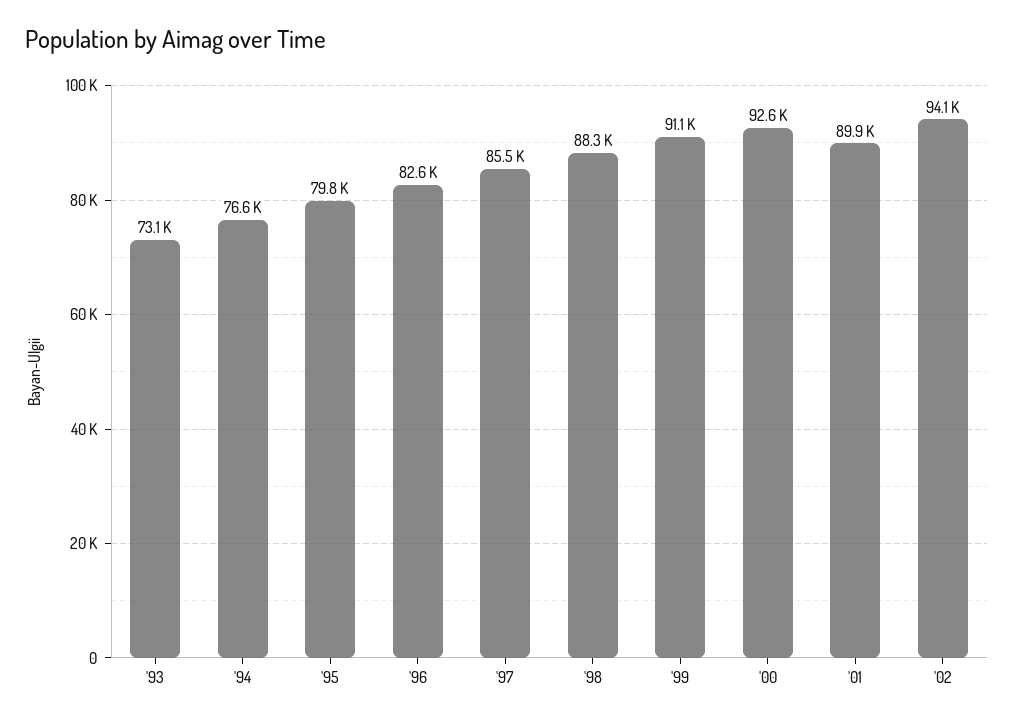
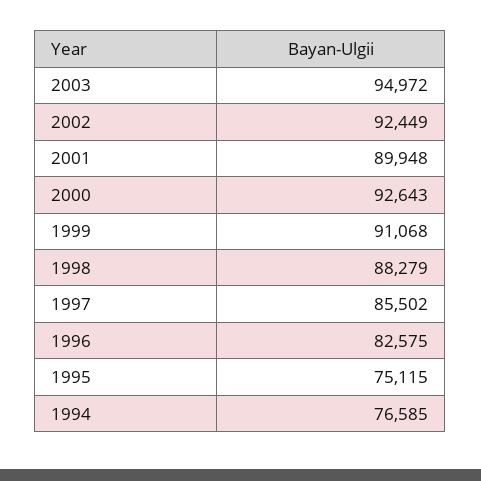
'93: 73100 -> none
'95: 79800 -> 75115
'02: 94100 -> 92449
2003: none -> 94972

